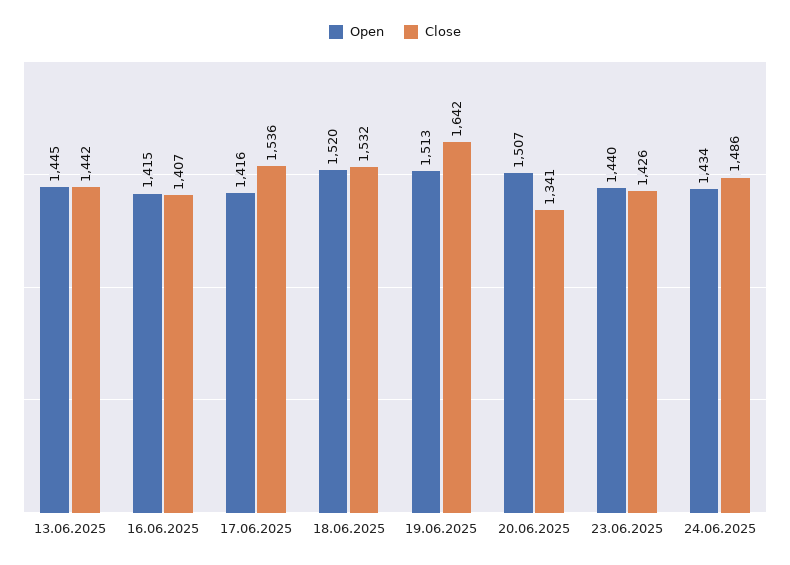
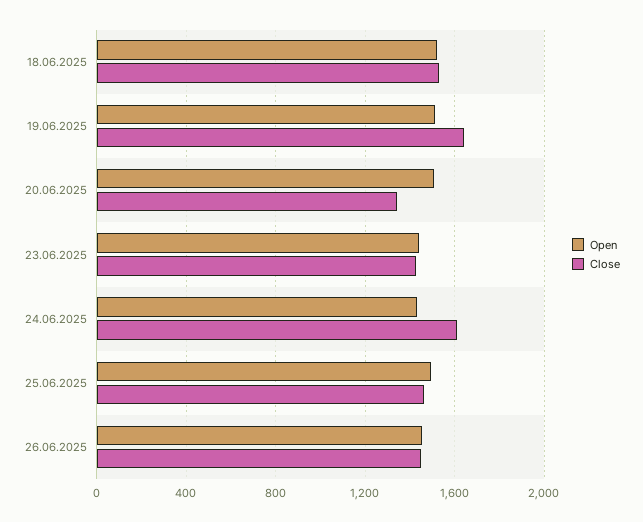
Open, 13.06.2025: 1445 -> none
Close, 13.06.2025: 1442 -> none
Open, 16.06.2025: 1415 -> none
Close, 16.06.2025: 1407 -> none
Open, 17.06.2025: 1416 -> none
Close, 17.06.2025: 1536 -> none
Close, 24.06.2025: 1486 -> 1600
Open, 25.06.2025: none -> 1500
Close, 25.06.2025: none -> 1450
Open, 26.06.2025: none -> 1450
Close, 26.06.2025: none -> 1450

